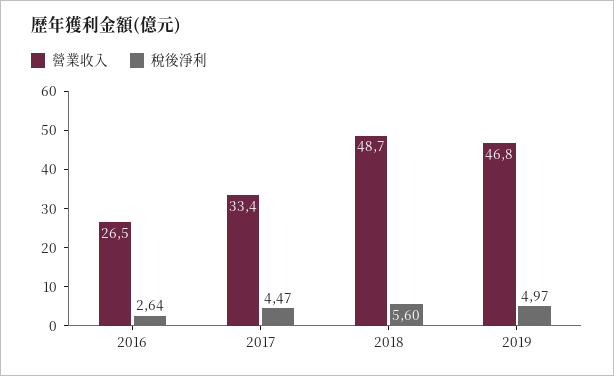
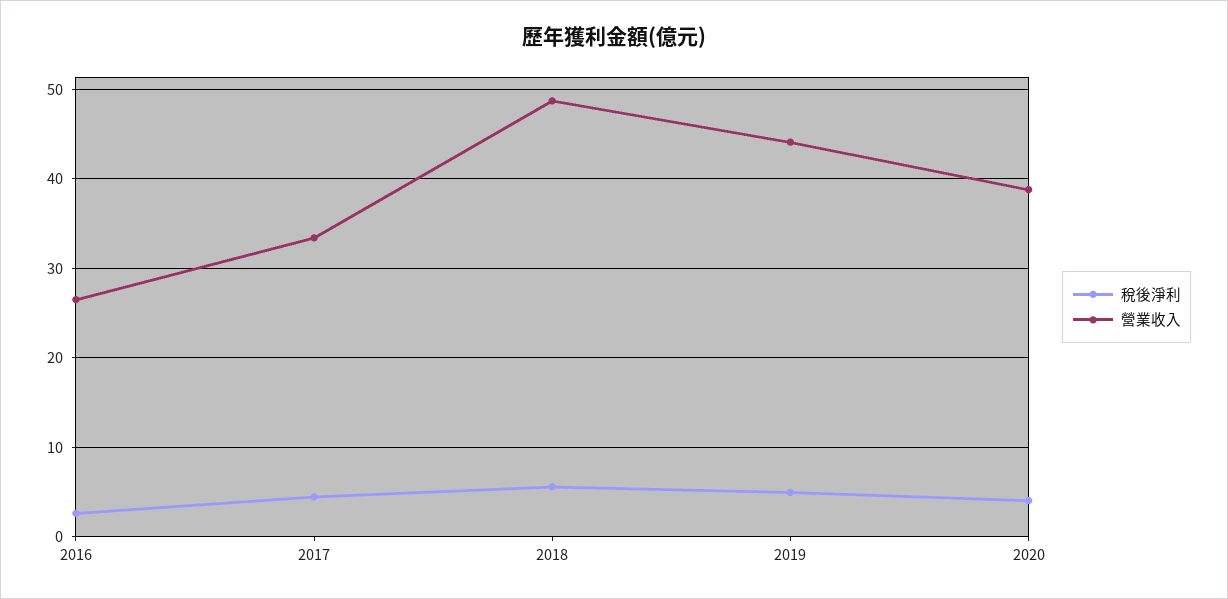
營業收入, 2019: 46.8 -> 44
稅後淨利, 2020: none -> 4
營業收入, 2020: none -> 39

